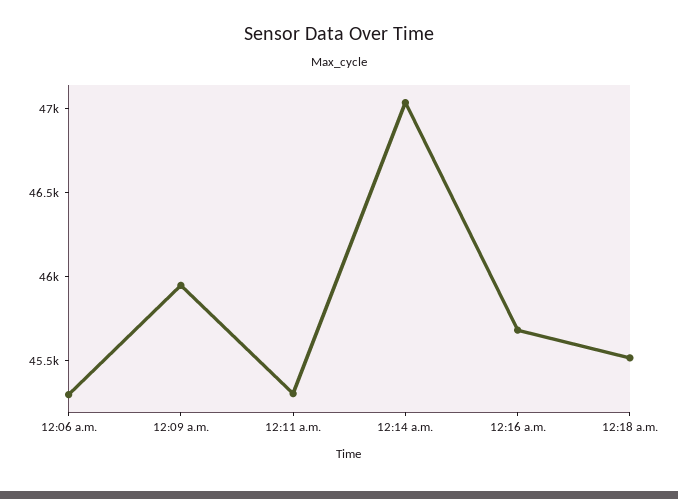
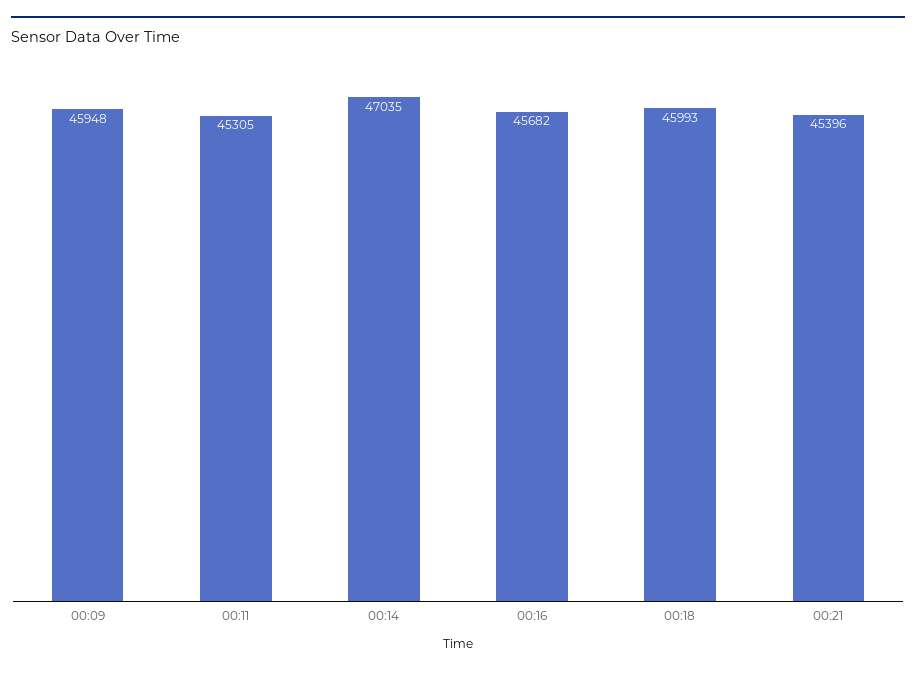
12:06 a.m.: 45300 -> none
12:18 a.m.: 45500 -> 45993
00:21: none -> 45396

